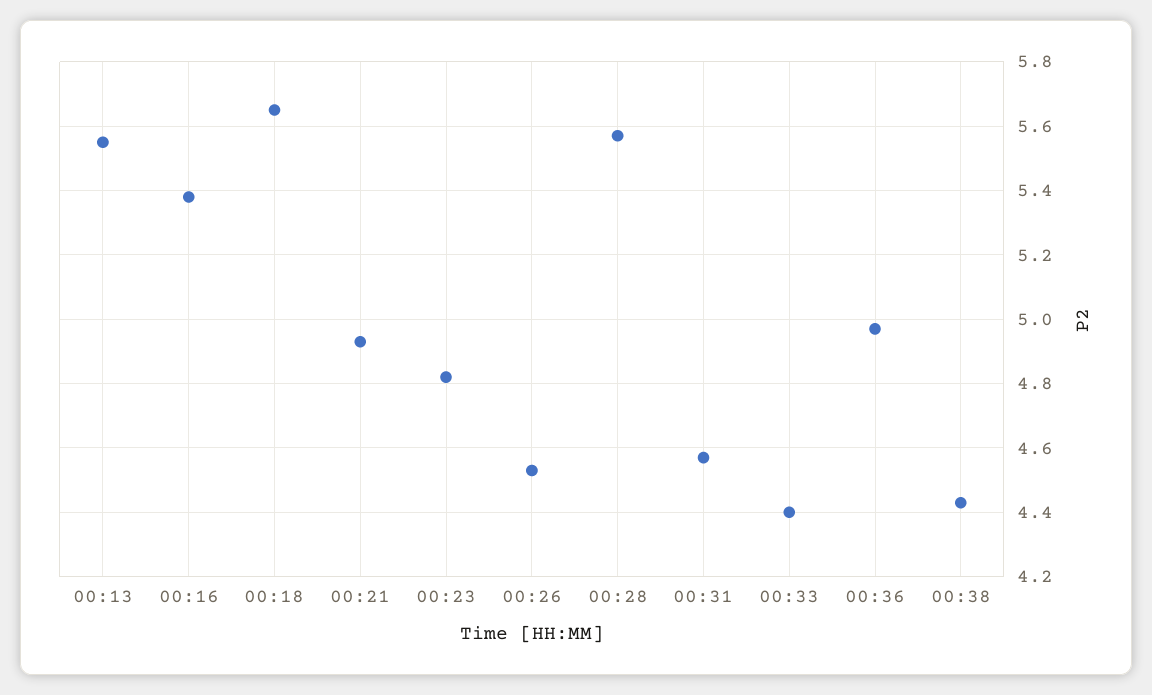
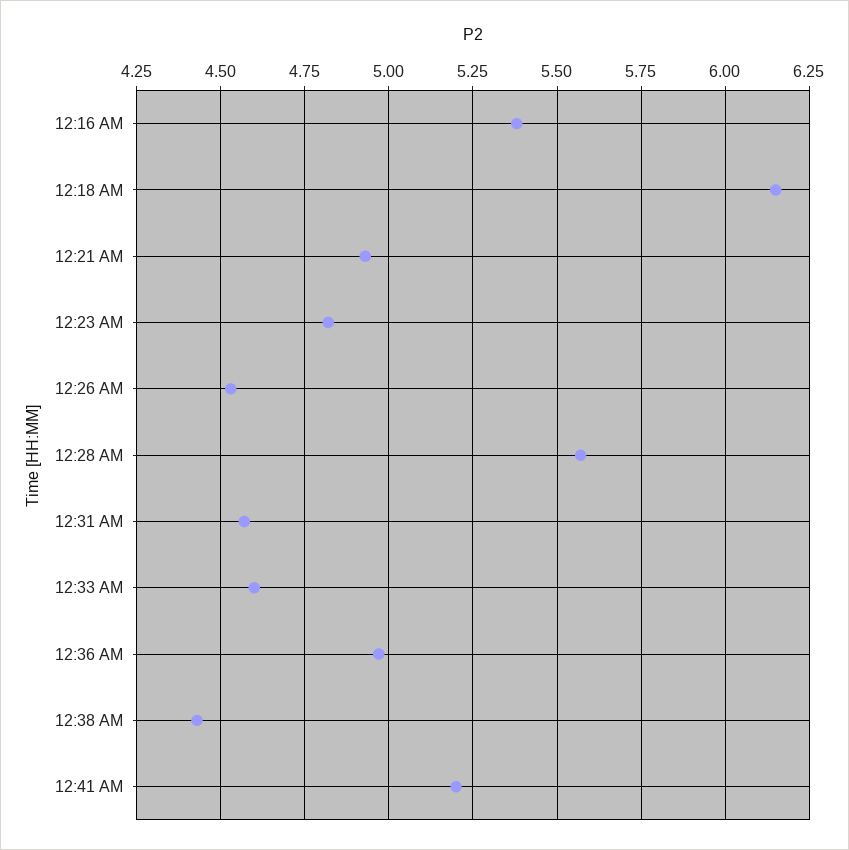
00:13: 5.55 -> none
00:18: 5.65 -> 6.15
00:33: 4.4 -> 4.6
12:41 AM: none -> 5.2

